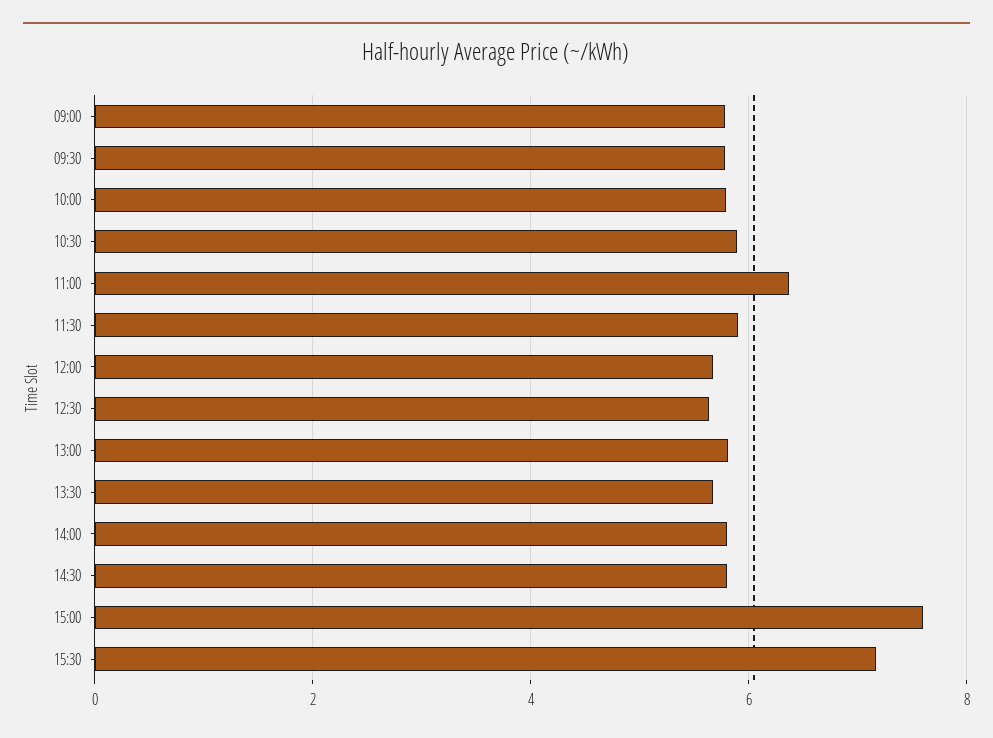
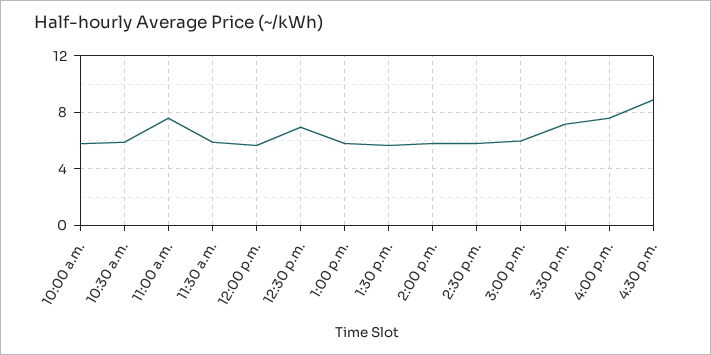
09:00: 5.8 -> none
09:30: 5.8 -> none
11:00: 6.4 -> 7.5
12:30: 5.6 -> 7
15:00: 7.6 -> 6
4:00 p.m.: none -> 7.5
4:30 p.m.: none -> 9

